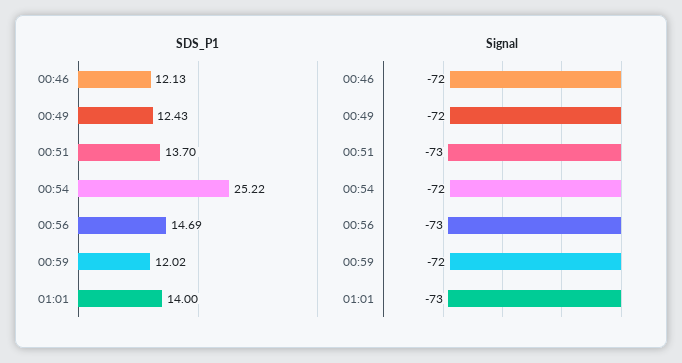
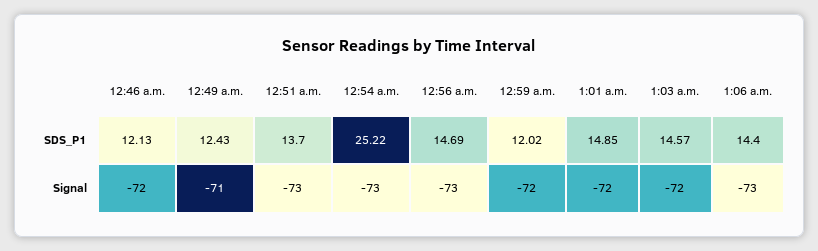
SDS_P1, 01:01: 14 -> 14.85
Signal, 00:49: -72 -> -71
Signal, 00:54: -72 -> -73
Signal, 01:01: -73 -> -72
SDS_P1, 1:03 a.m.: none -> 14.57
SDS_P1, 1:06 a.m.: none -> 14.4
Signal, 1:03 a.m.: none -> -72
Signal, 1:06 a.m.: none -> -73

